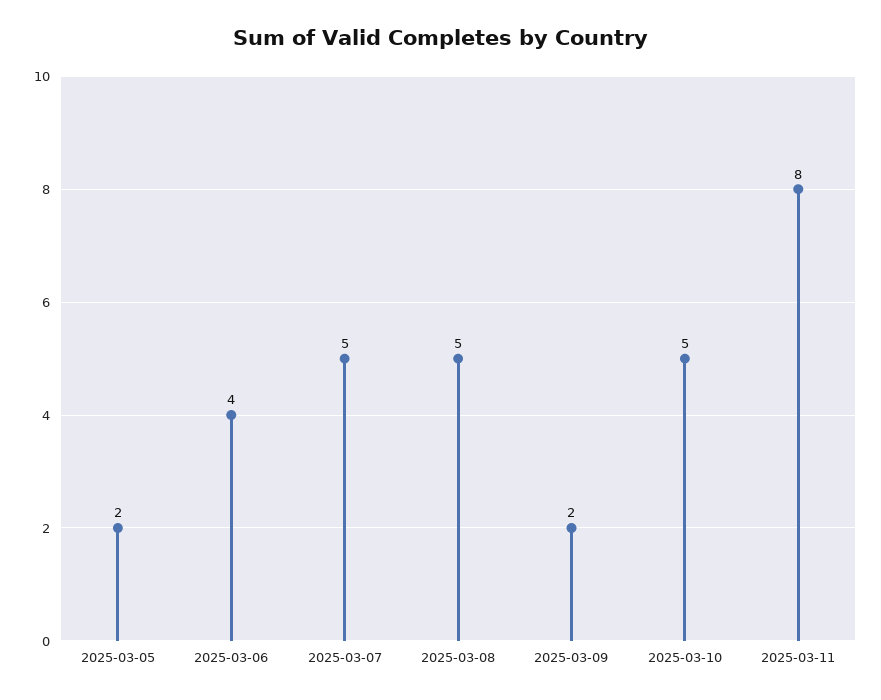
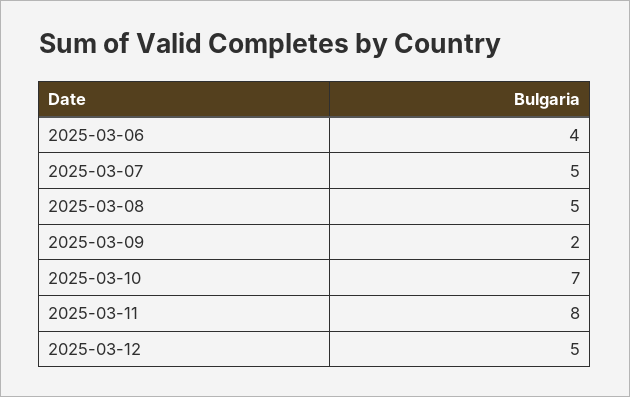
2025-03-05: 2 -> none
2025-03-10: 5 -> 7
2025-03-12: none -> 5

